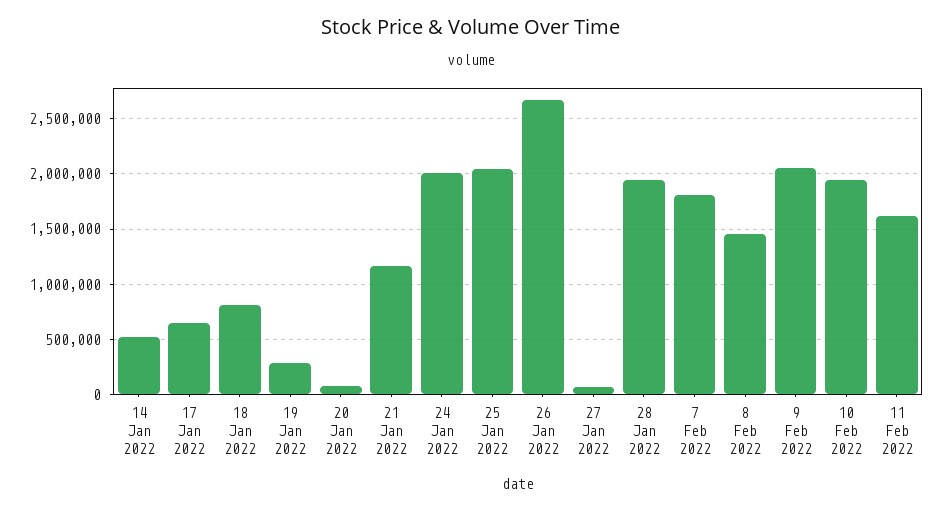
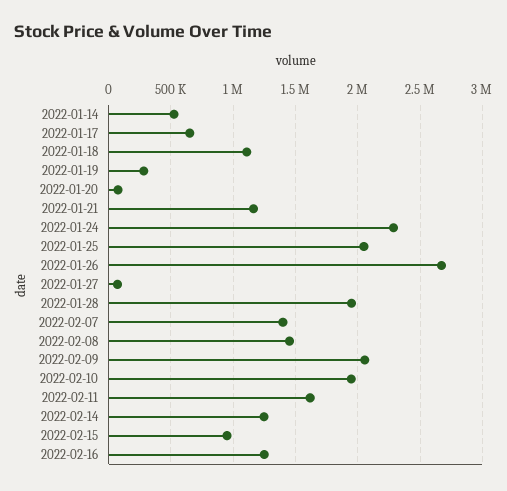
18 Jan 2022: 800000 -> 1100000
24 Jan 2022: 2000000 -> 2300000
7 Feb 2022: 1800000 -> 1400000
2022-02-14: none -> 1250000
2022-02-15: none -> 950000
2022-02-16: none -> 1250000

